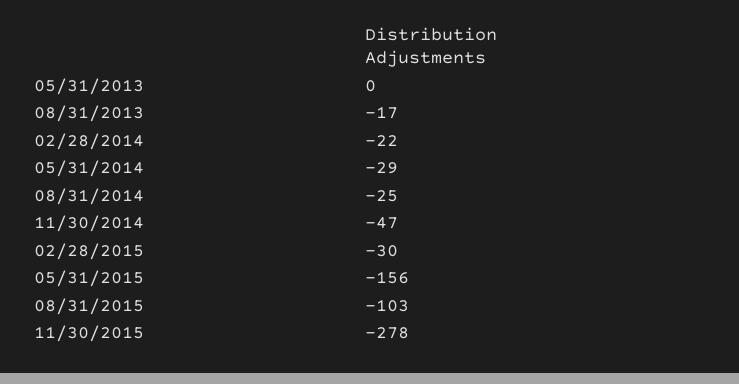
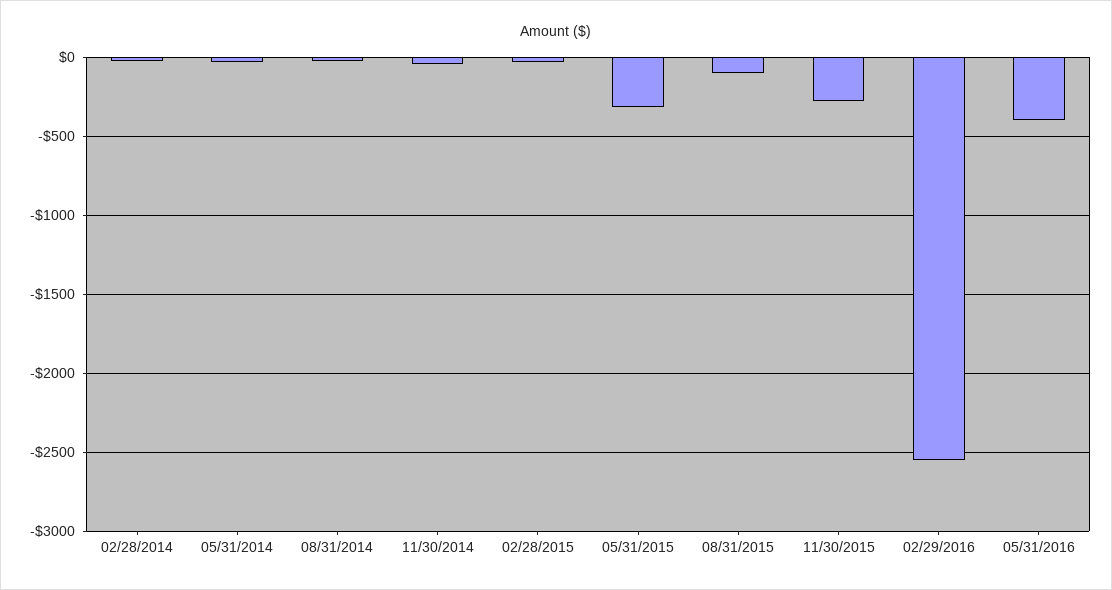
05/31/2013: 0 -> none
08/31/2013: -17 -> none
05/31/2015: -156 -> -300
02/29/2016: none -> -2550
05/31/2016: none -> -400

